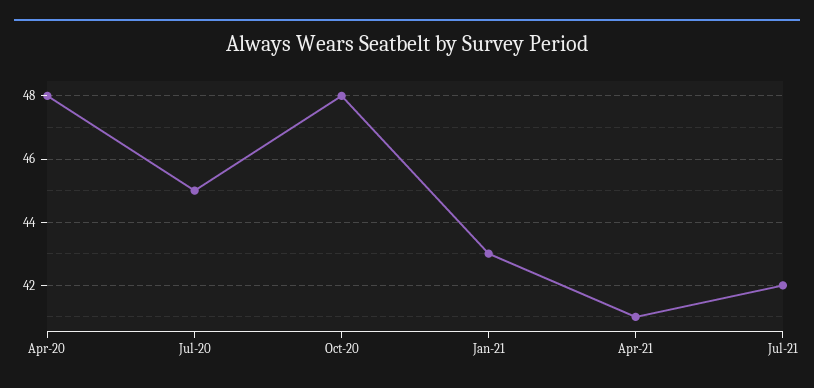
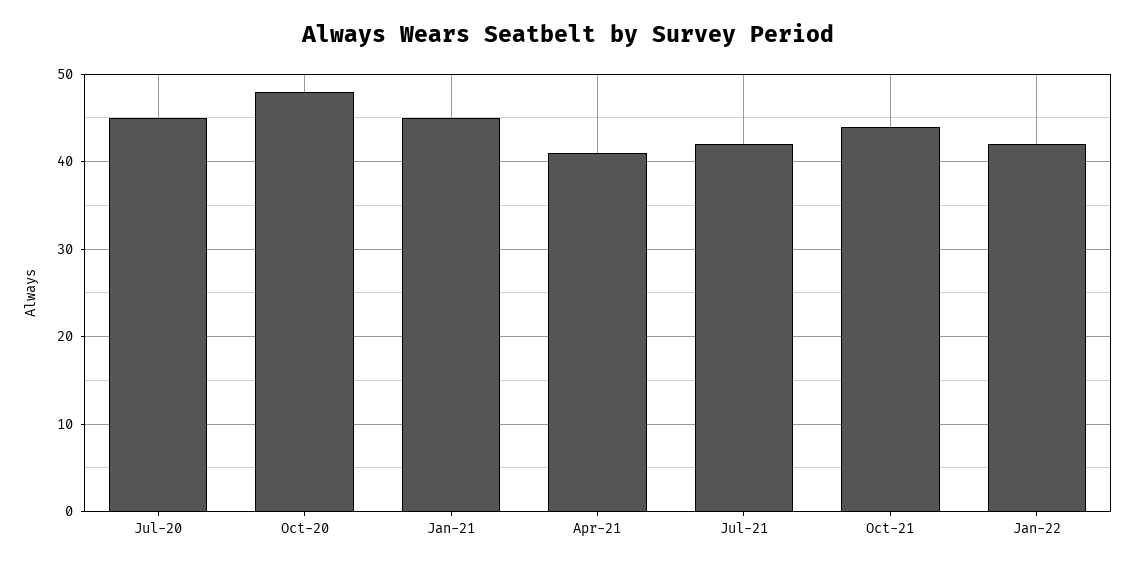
Apr-20: 48 -> none
Jan-21: 43 -> 45
Oct-21: none -> 44
Jan-22: none -> 42

